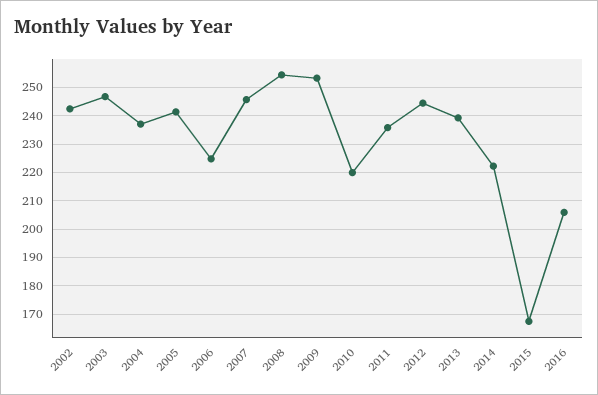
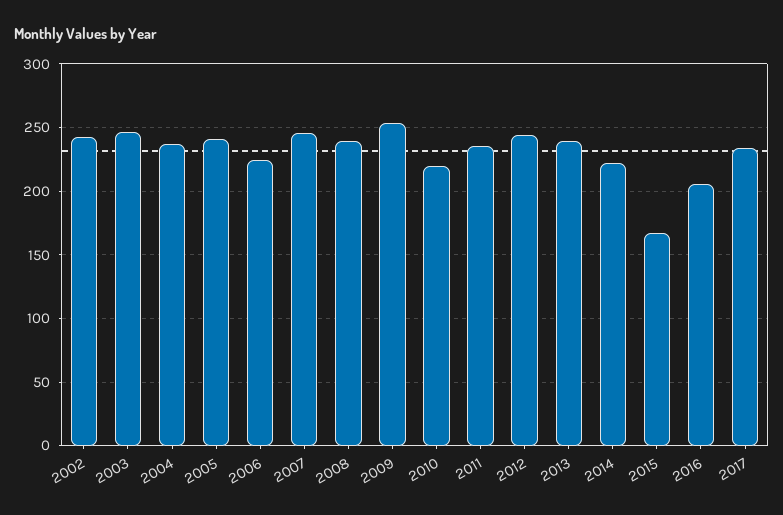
2008: 255 -> 240
2017: none -> 235

